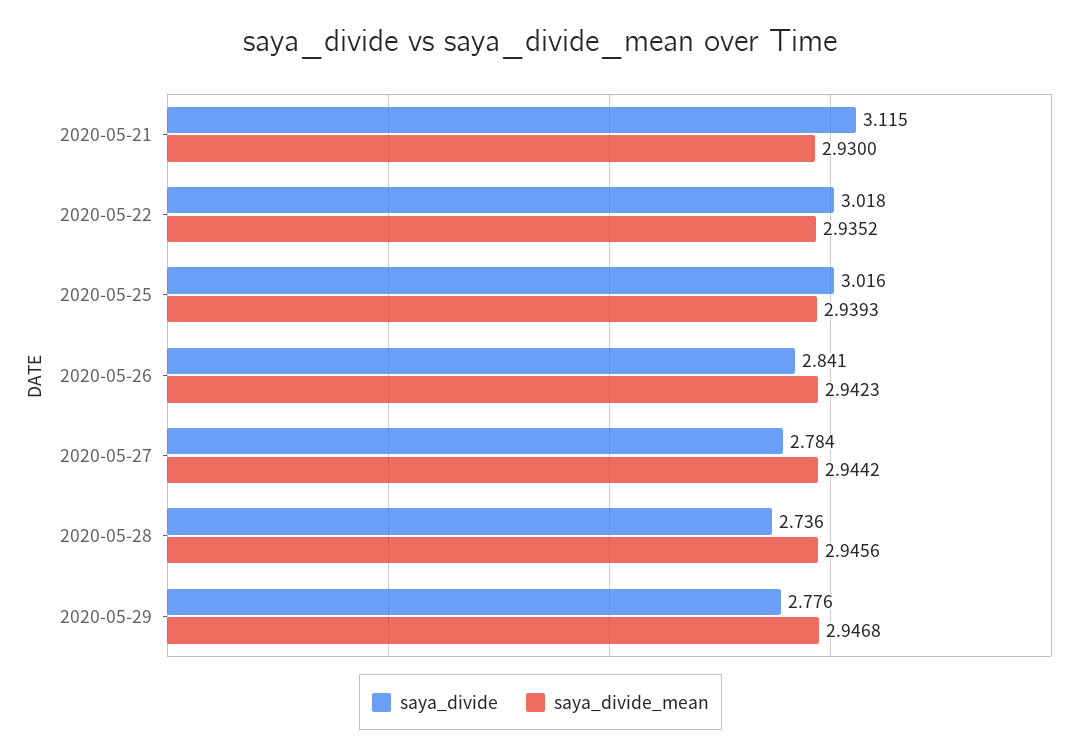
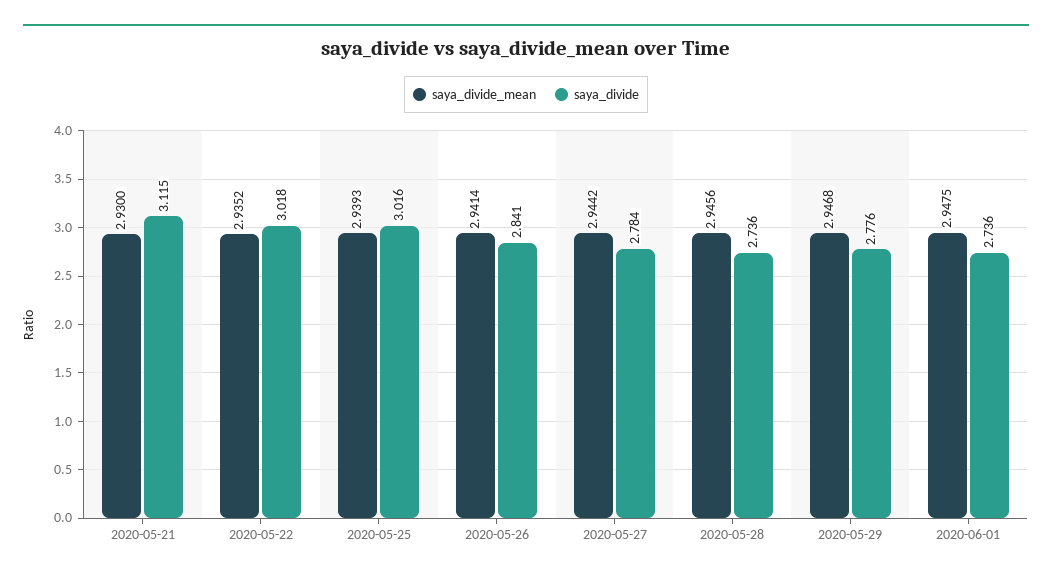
saya_divide_mean, 2020-05-26: 2.9423 -> 2.9414
saya_divide_mean, 2020-06-01: none -> 2.9475
saya_divide, 2020-06-01: none -> 2.736

